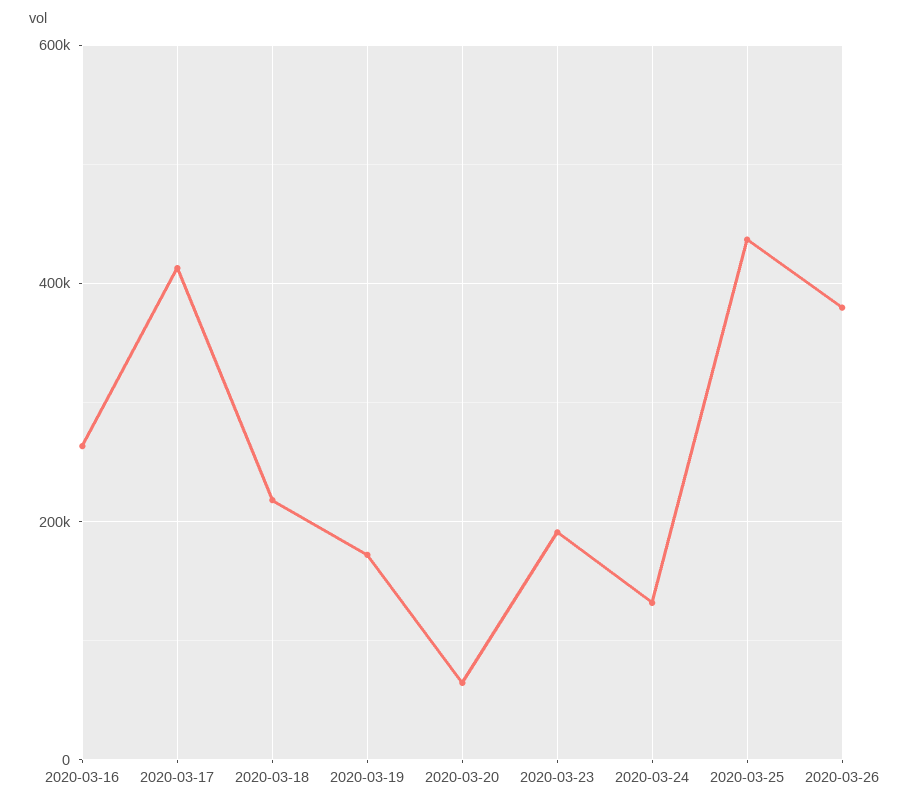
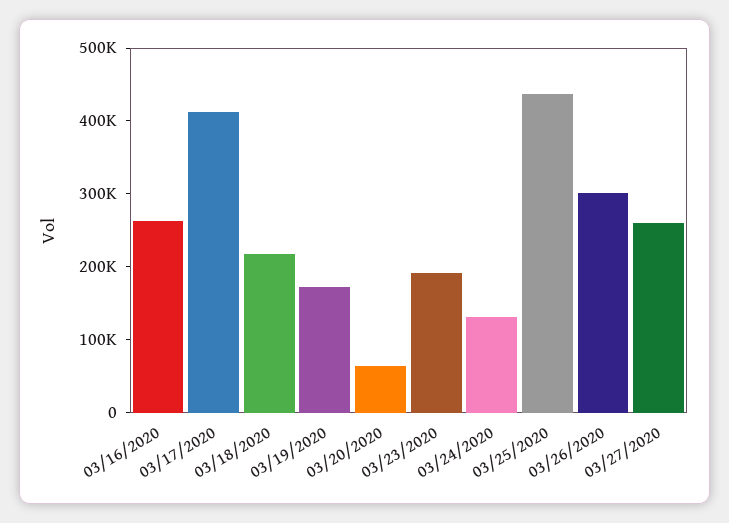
2020-03-26: 380000 -> 300000
03/27/2020: none -> 260000

